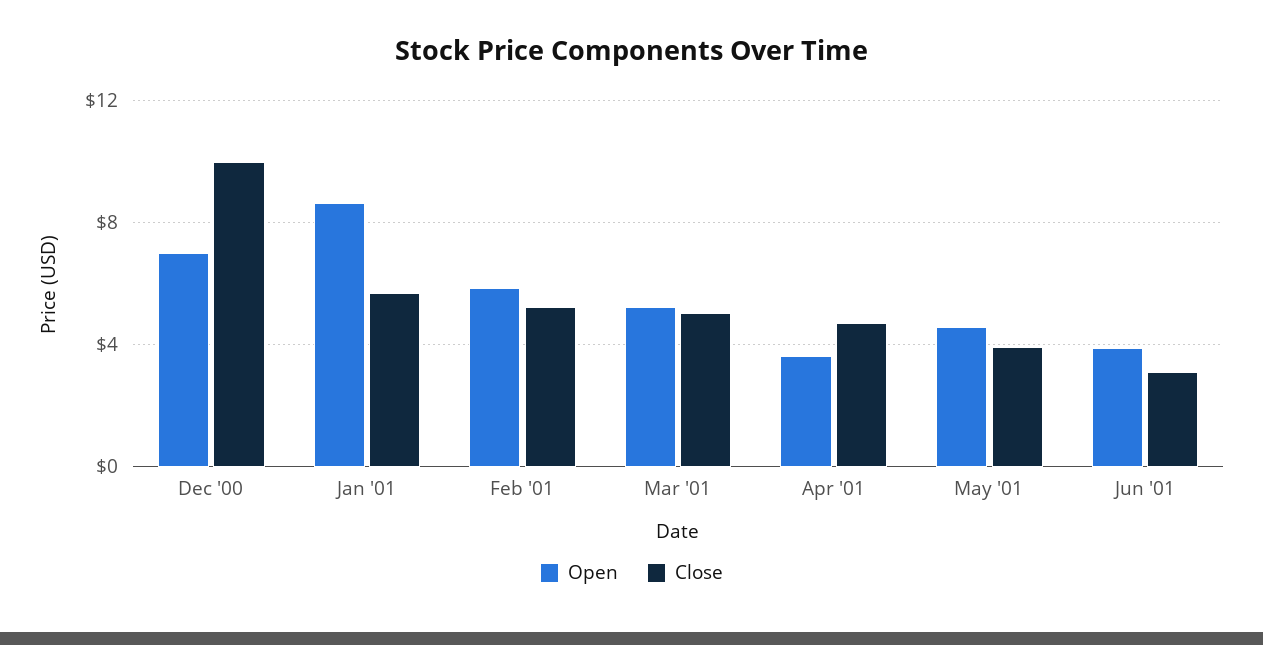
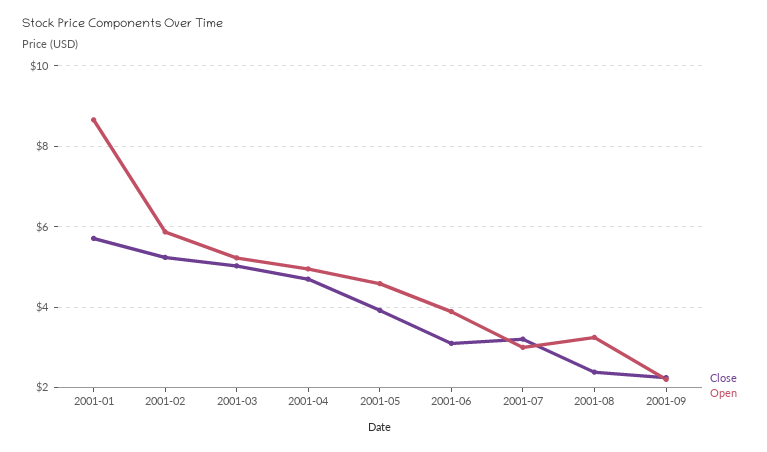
Open, Dec '00: 7 -> none
Close, Dec '00: 10 -> none
Open, Apr '01: 3.5 -> 5
Close, 2001-07: none -> 3.2
Open, 2001-07: none -> 3
Close, 2001-08: none -> 2.4
Open, 2001-08: none -> 3.2
Close, 2001-09: none -> 2.2
Open, 2001-09: none -> 2.2

